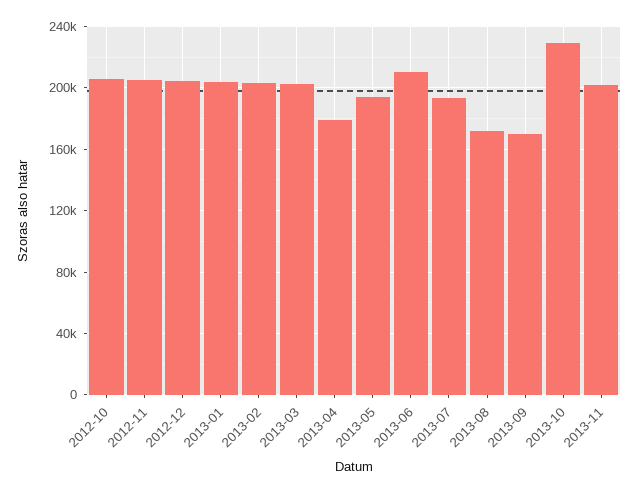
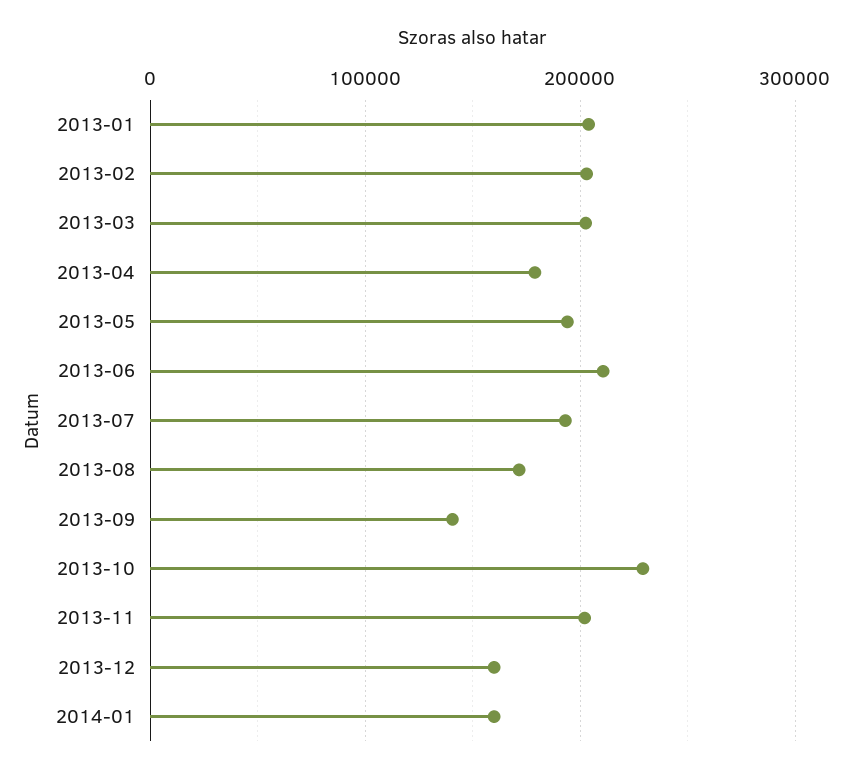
2012-10: 205000 -> none
2012-11: 205000 -> none
2012-12: 205000 -> none
2013-09: 170000 -> 140000
2013-12: none -> 160000
2014-01: none -> 160000

